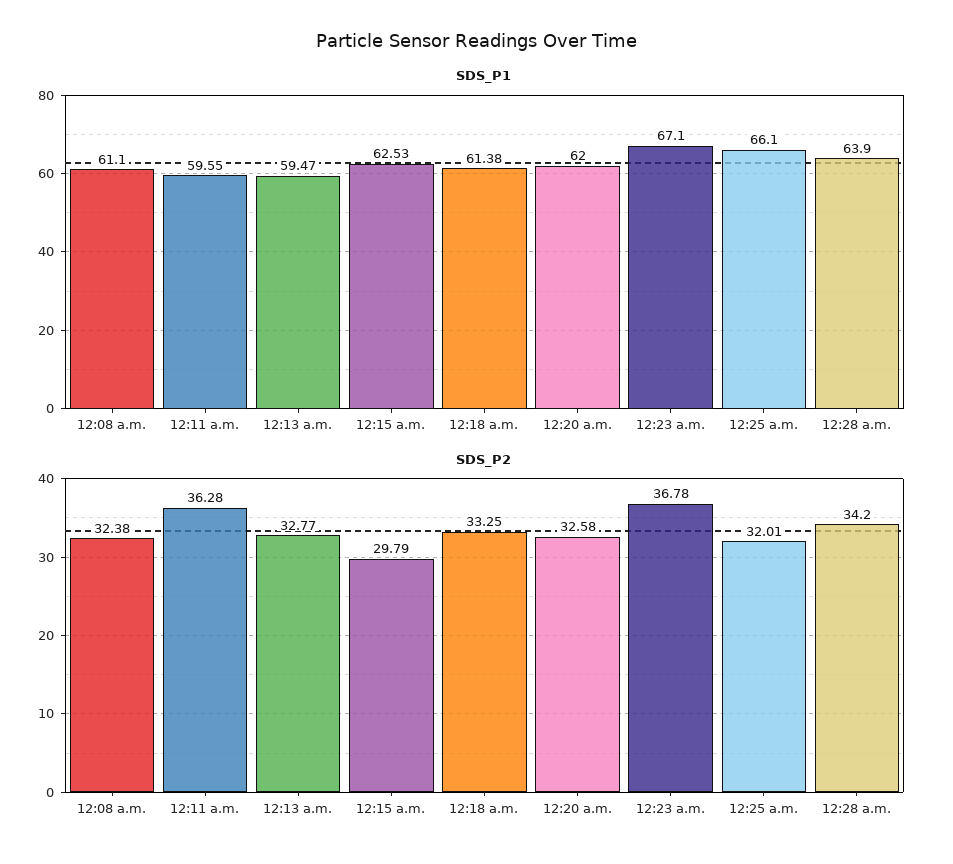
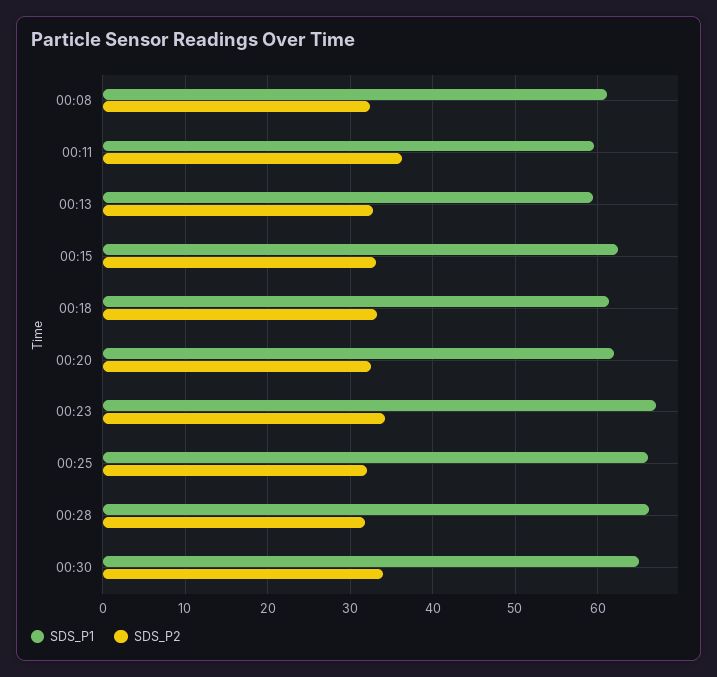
SDS_P1, 12:28 a.m.: 63.9 -> 66
SDS_P2, 12:15 a.m.: 29.79 -> 33
SDS_P2, 12:23 a.m.: 36.78 -> 34
SDS_P2, 12:28 a.m.: 34.2 -> 32
SDS_P1, 00:30: none -> 65
SDS_P2, 00:30: none -> 34

